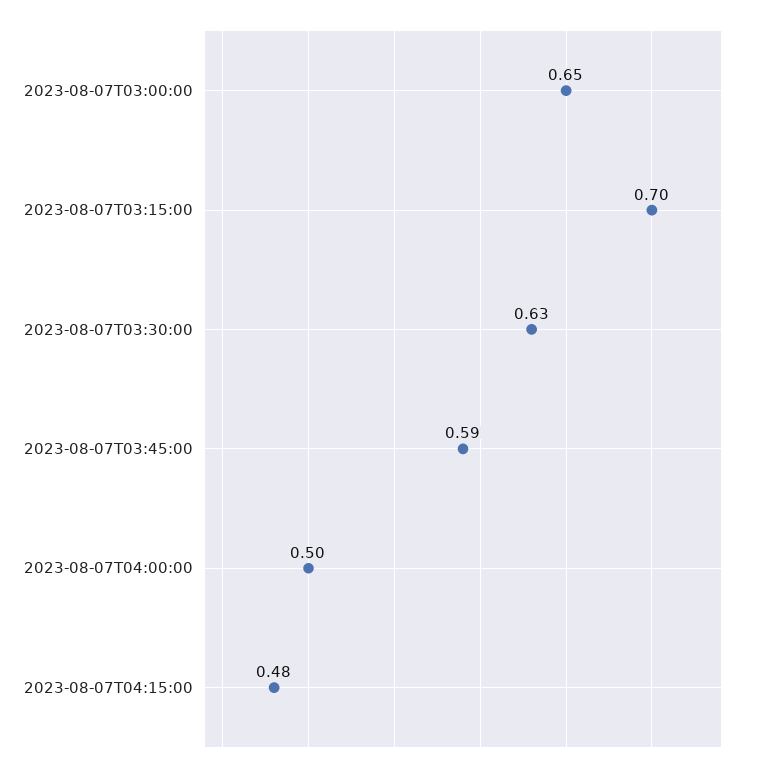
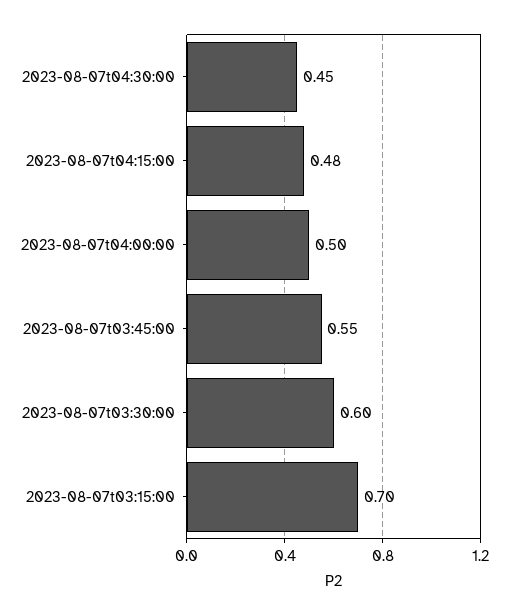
2023-08-07T03:00:00: 0.65 -> none
2023-08-07T03:30:00: 0.63 -> 0.6
2023-08-07T03:45:00: 0.59 -> 0.55
2023-08-07t04:30:00: none -> 0.45

